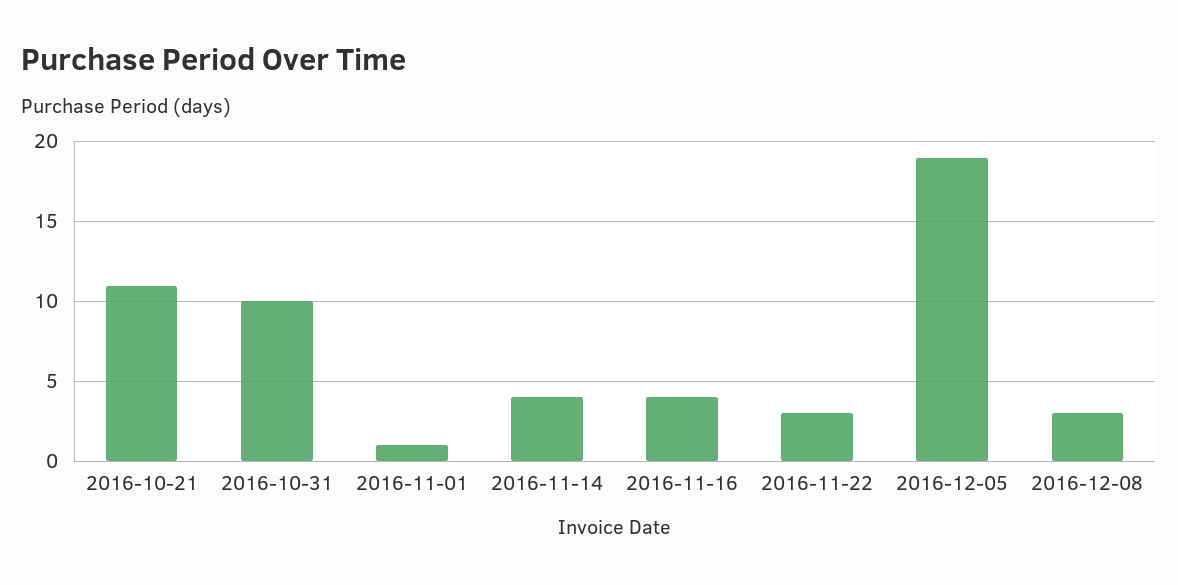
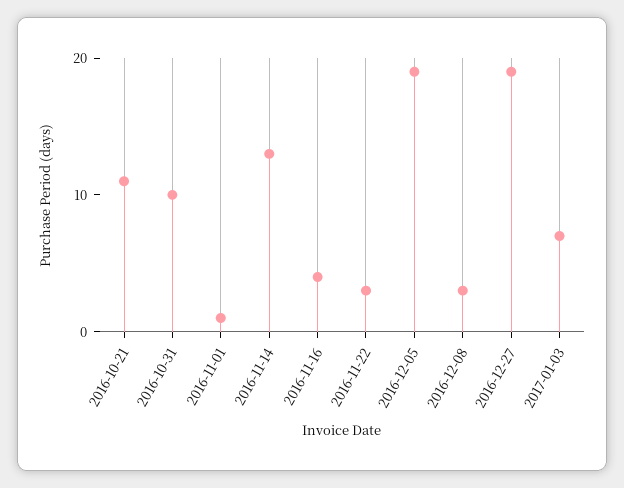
2016-11-14: 4 -> 13
2016-12-27: none -> 19
2017-01-03: none -> 7

